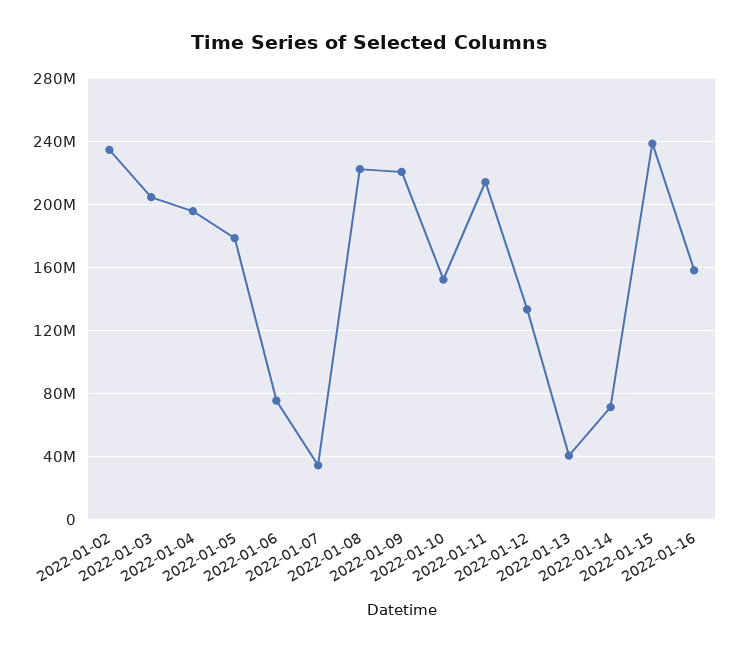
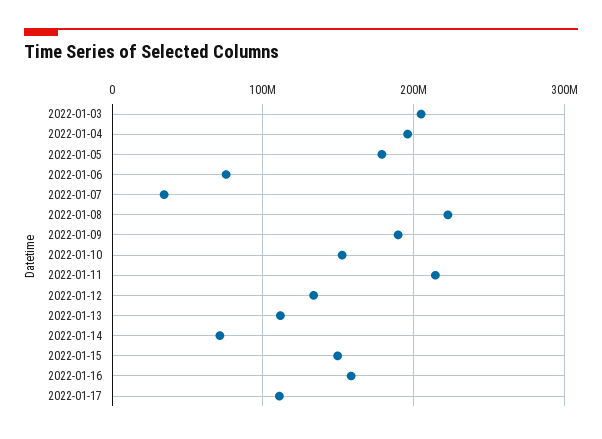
2022-01-02: 235000000 -> none
2022-01-09: 220000000 -> 190000000
2022-01-13: 40000000 -> 110000000
2022-01-15: 240000000 -> 150000000
2022-01-17: none -> 110000000

